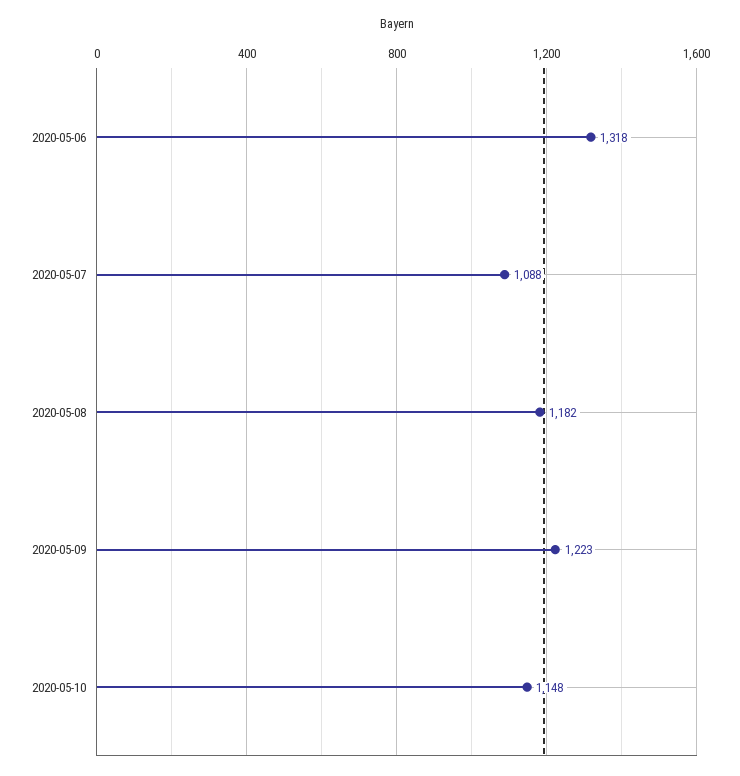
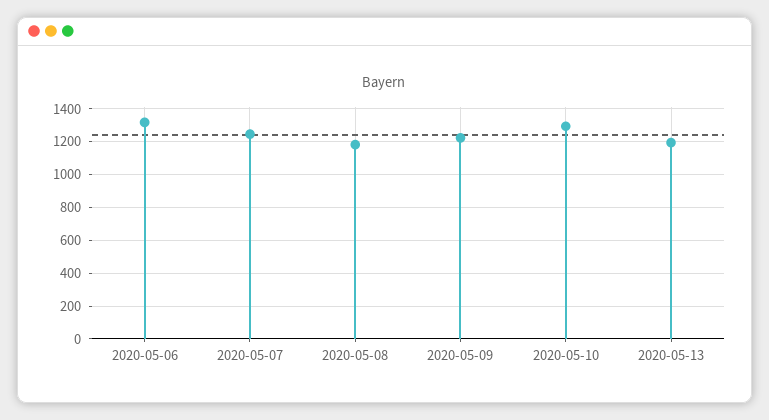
2020-05-07: 1088 -> 1250
2020-05-10: 1148 -> 1300
2020-05-13: none -> 1200

